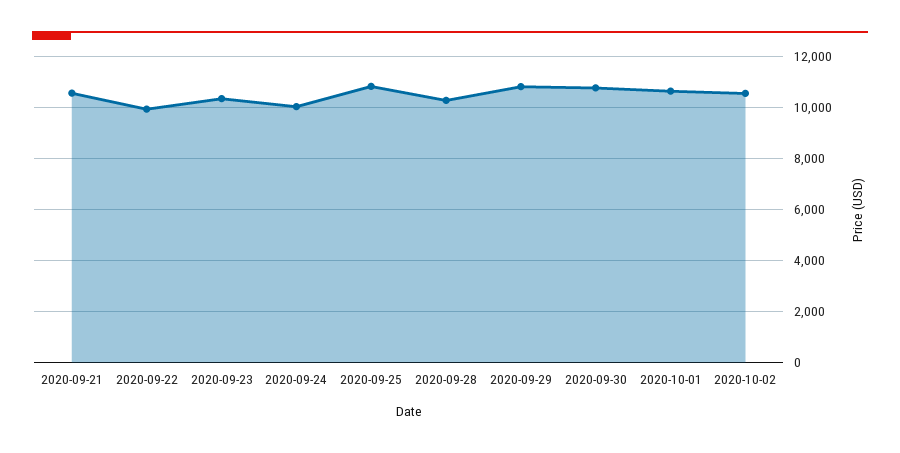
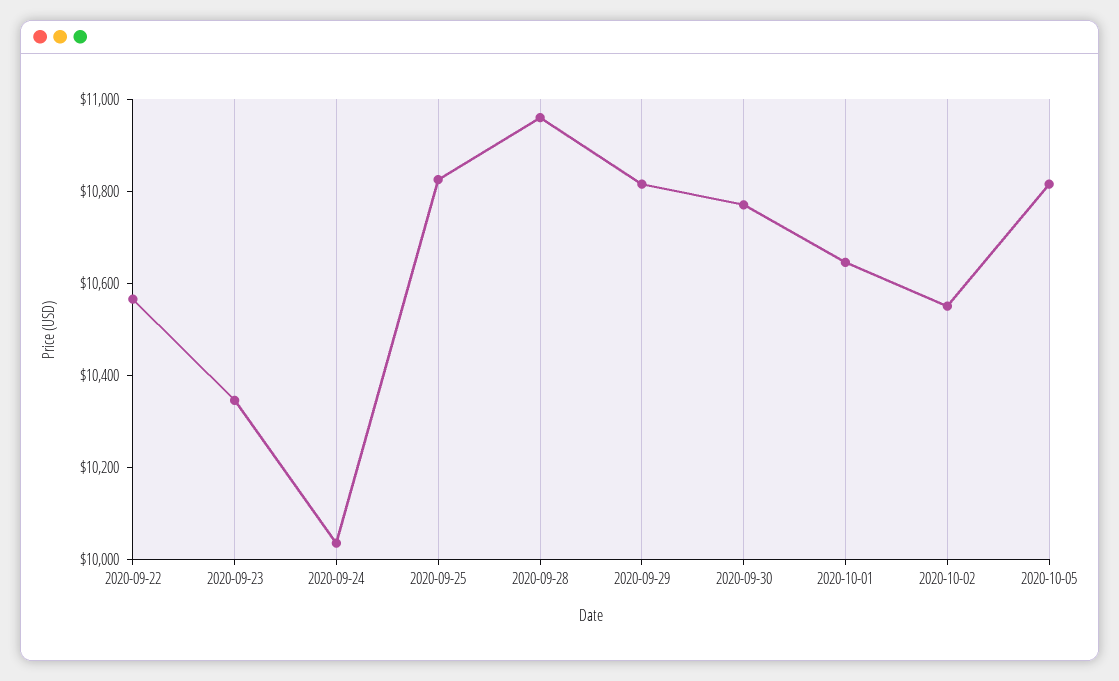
2020-09-21: 10500 -> none
2020-09-22: 10000 -> 10550
2020-09-28: 10250 -> 10950
2020-10-05: none -> 10800

